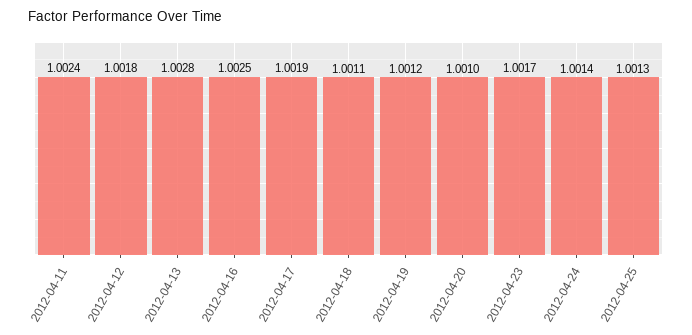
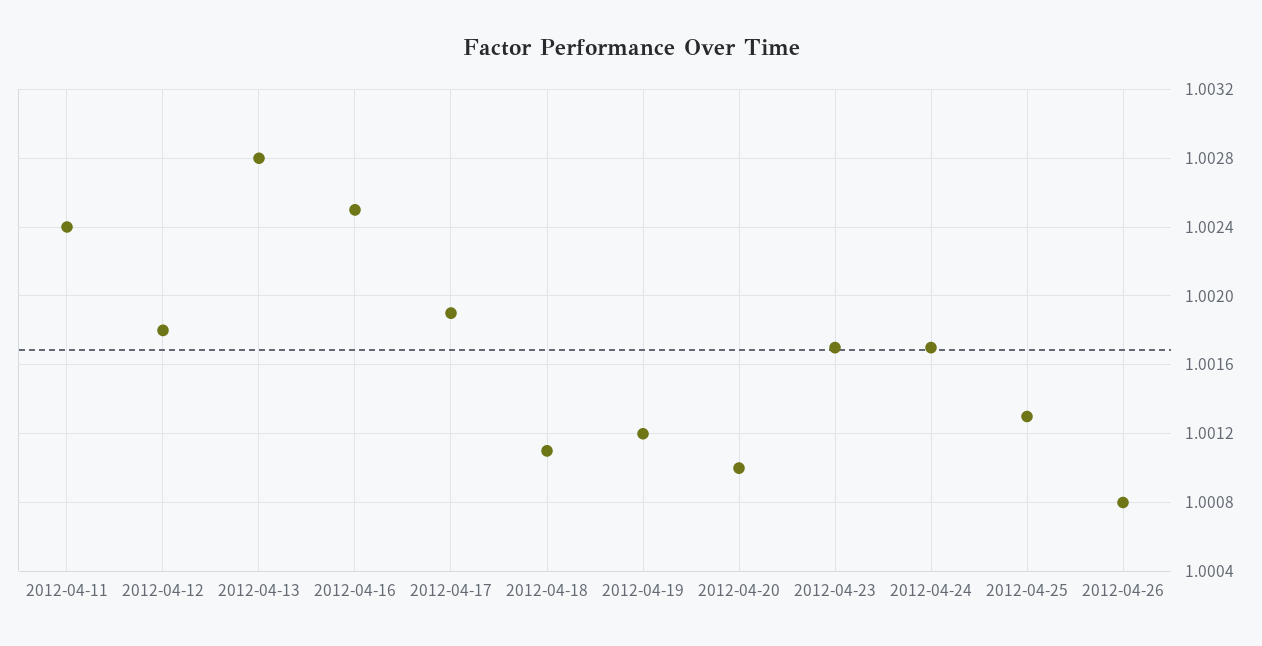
2012-04-24: 1.0014 -> 1.0017
2012-04-26: none -> 1.0008

